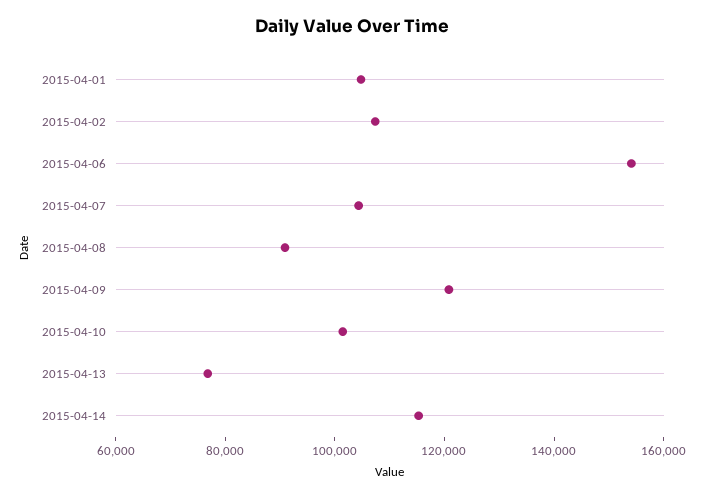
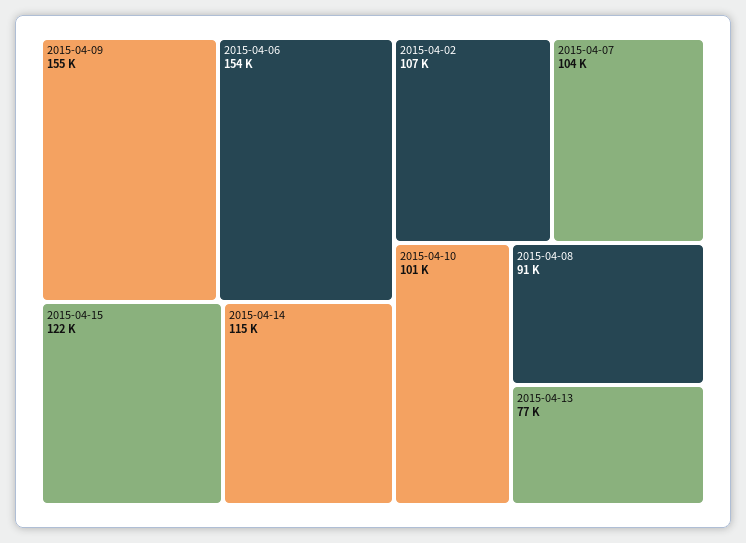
2015-04-01: 105000 -> none
2015-04-09: 120000 -> 155000
2015-04-15: none -> 122000

